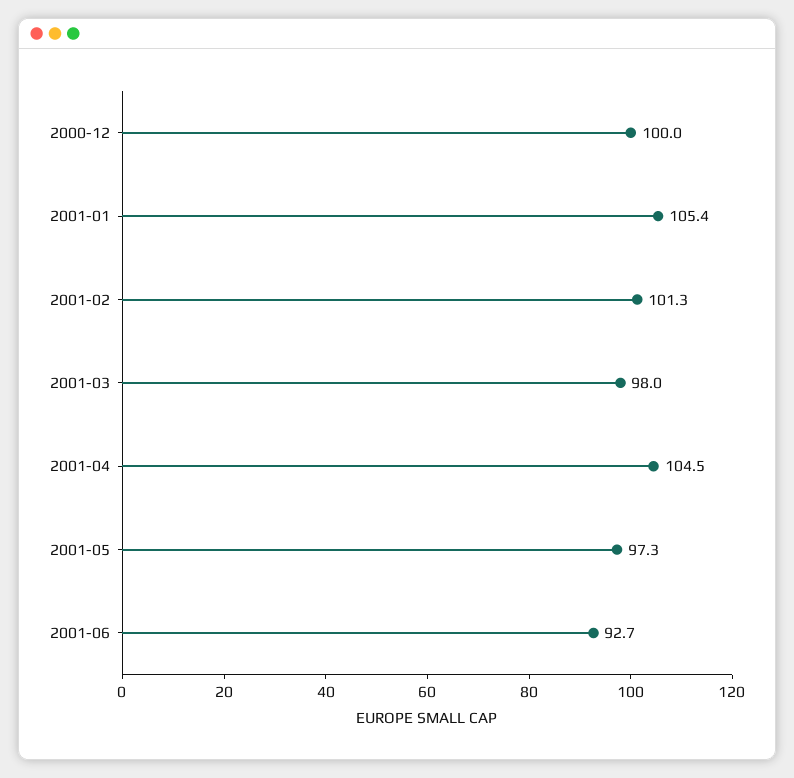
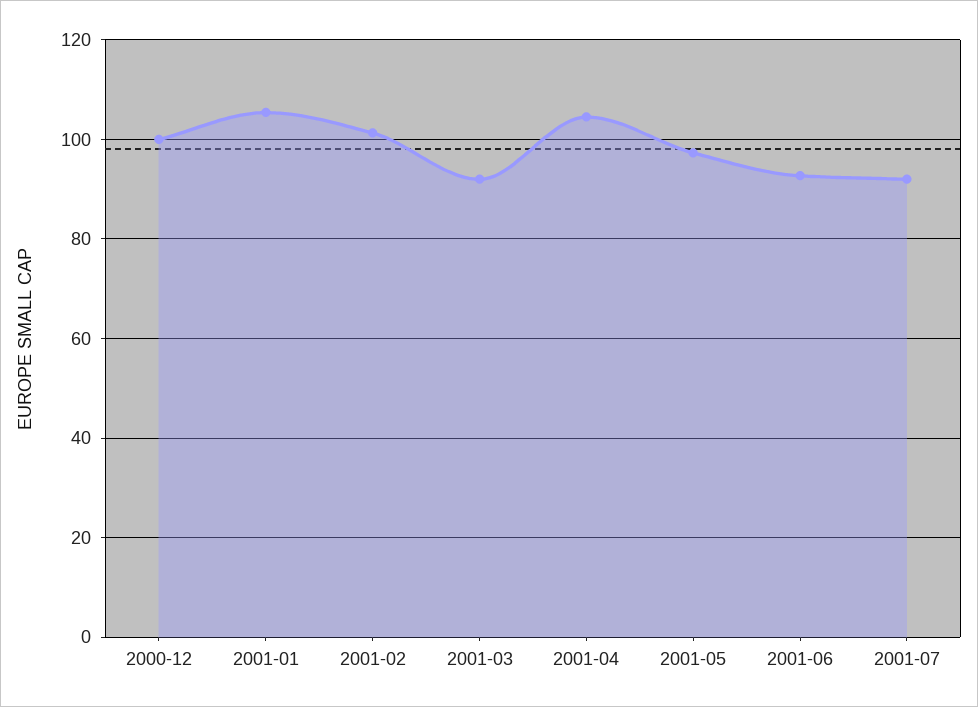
2001-03: 98 -> 92
2001-07: none -> 92

